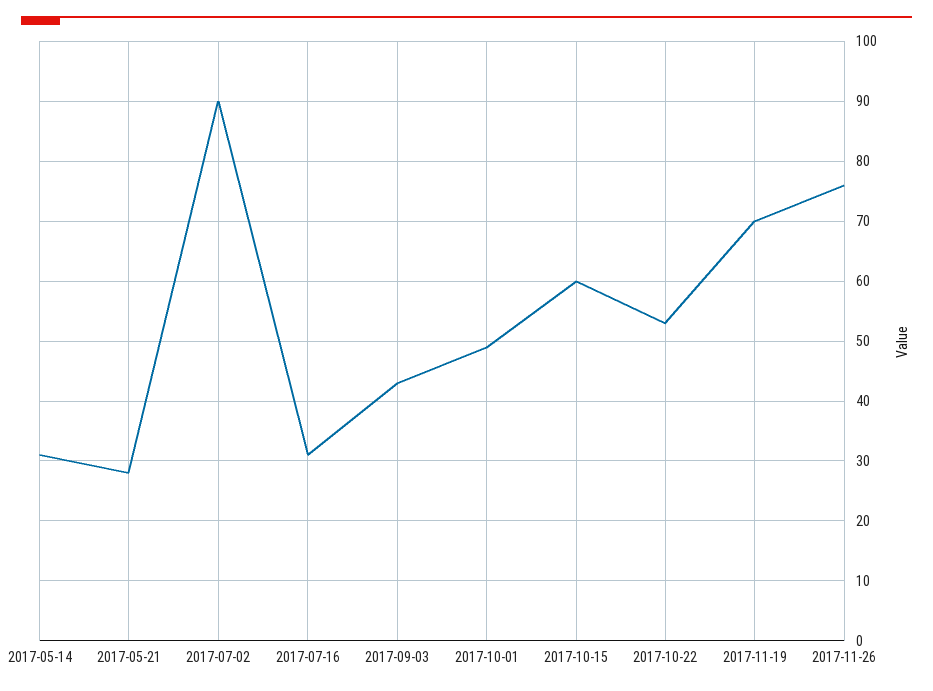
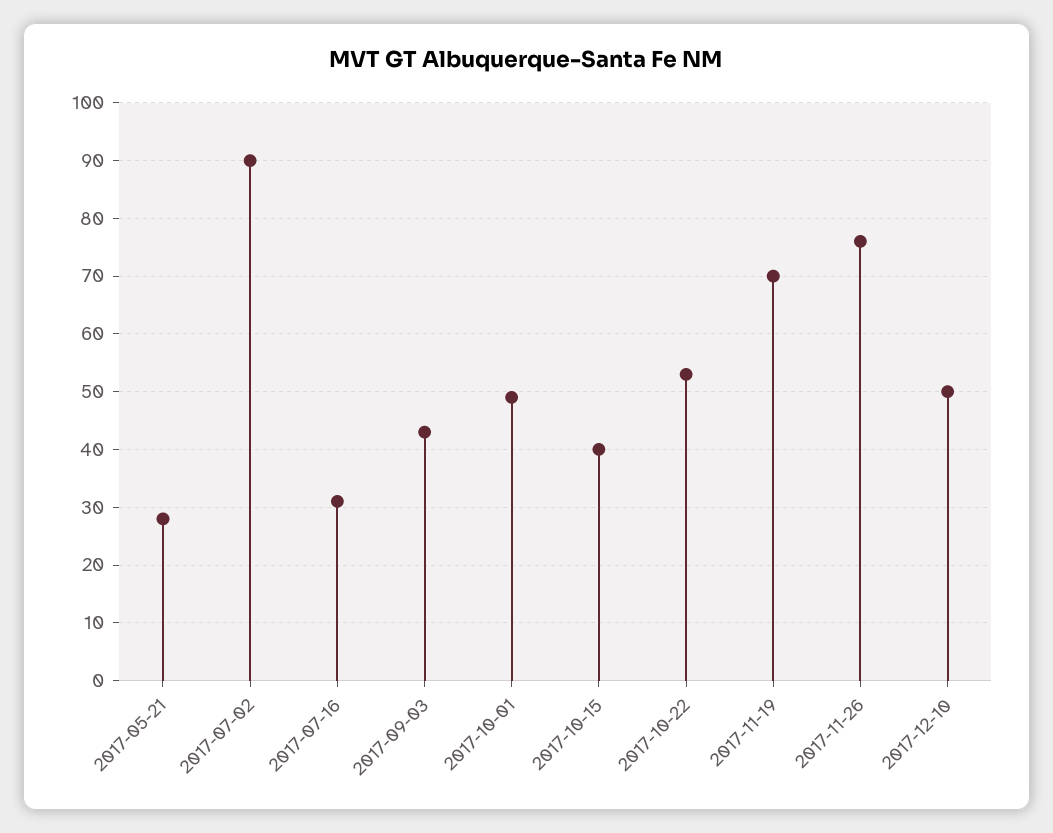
2017-05-14: 30 -> none
2017-10-15: 60 -> 40
2017-12-10: none -> 50

